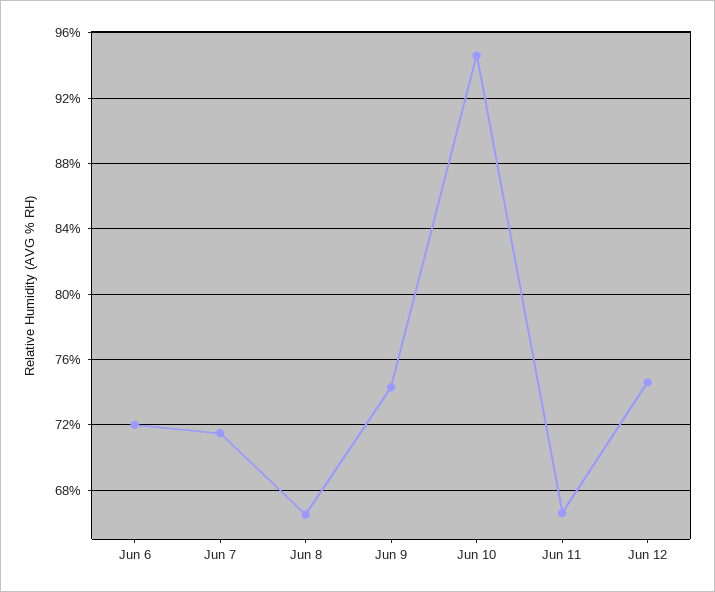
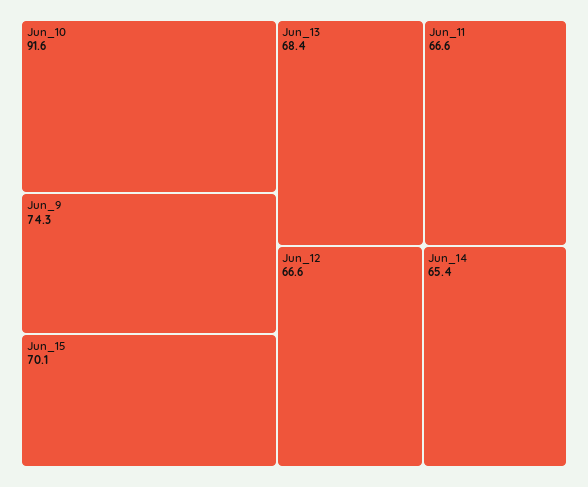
Jun 6: 72 -> none
Jun 7: 71.5 -> none
Jun 8: 66.5 -> none
Jun 10: 94.5 -> 91.6
Jun 12: 74.5 -> 66.6
Jun_15: none -> 70.1
Jun_13: none -> 68.4
Jun_14: none -> 65.4

